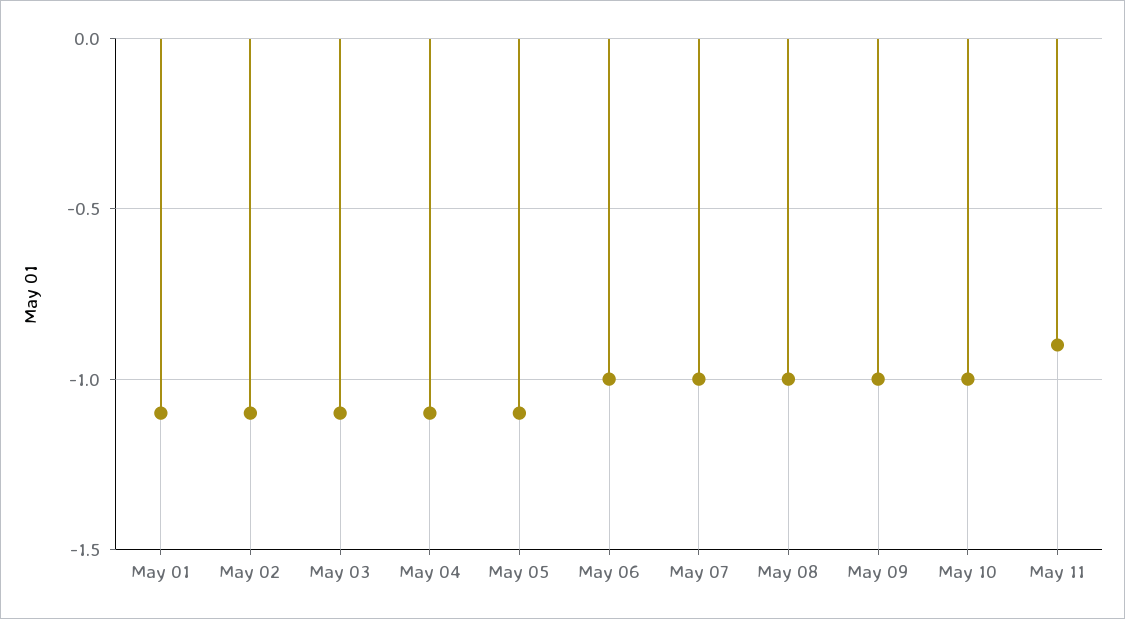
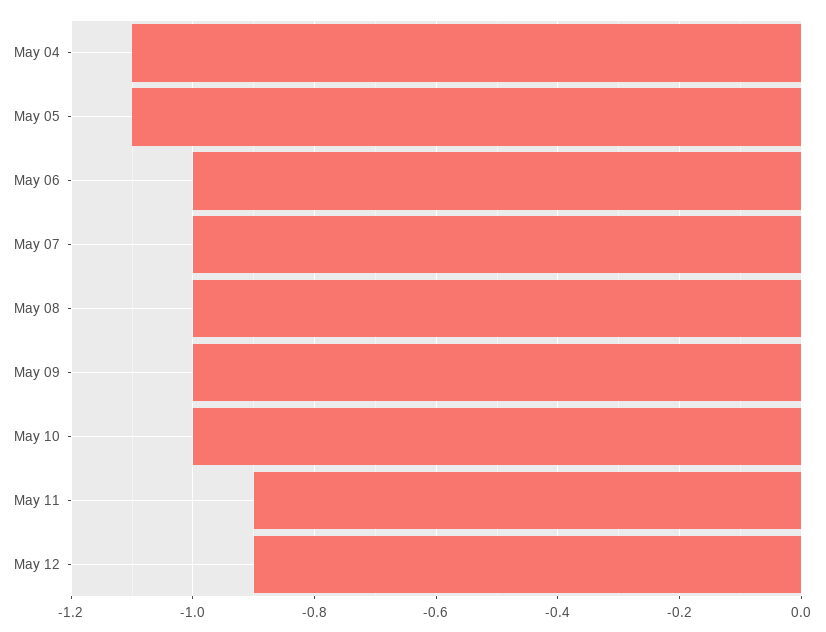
May 01: -1.1 -> none
May 02: -1.1 -> none
May 03: -1.1 -> none
May 12: none -> -0.9

